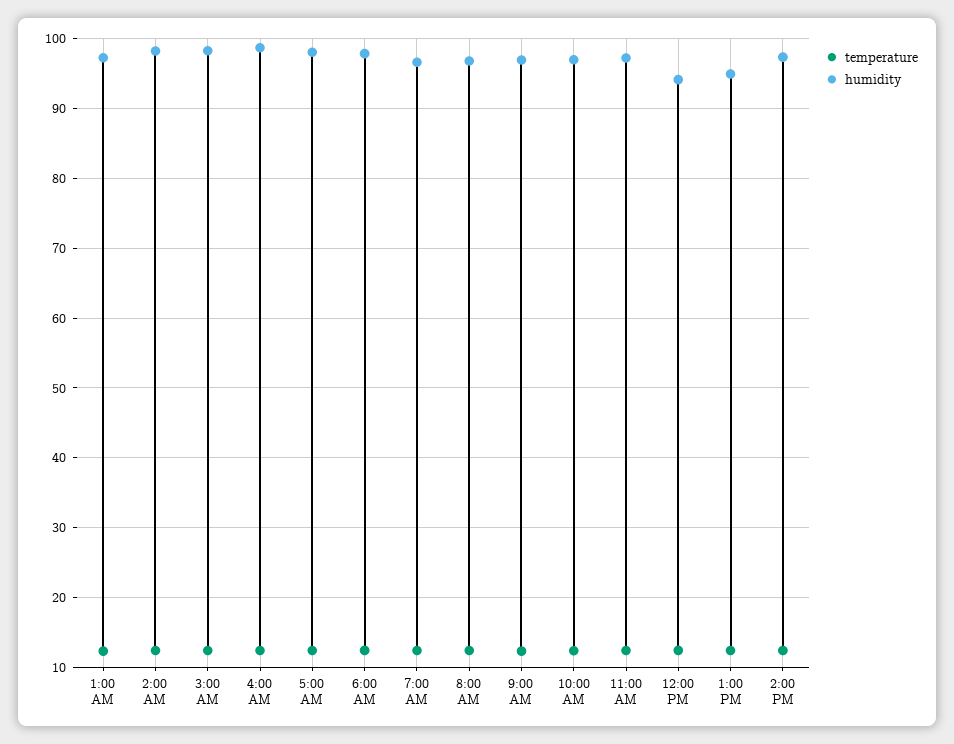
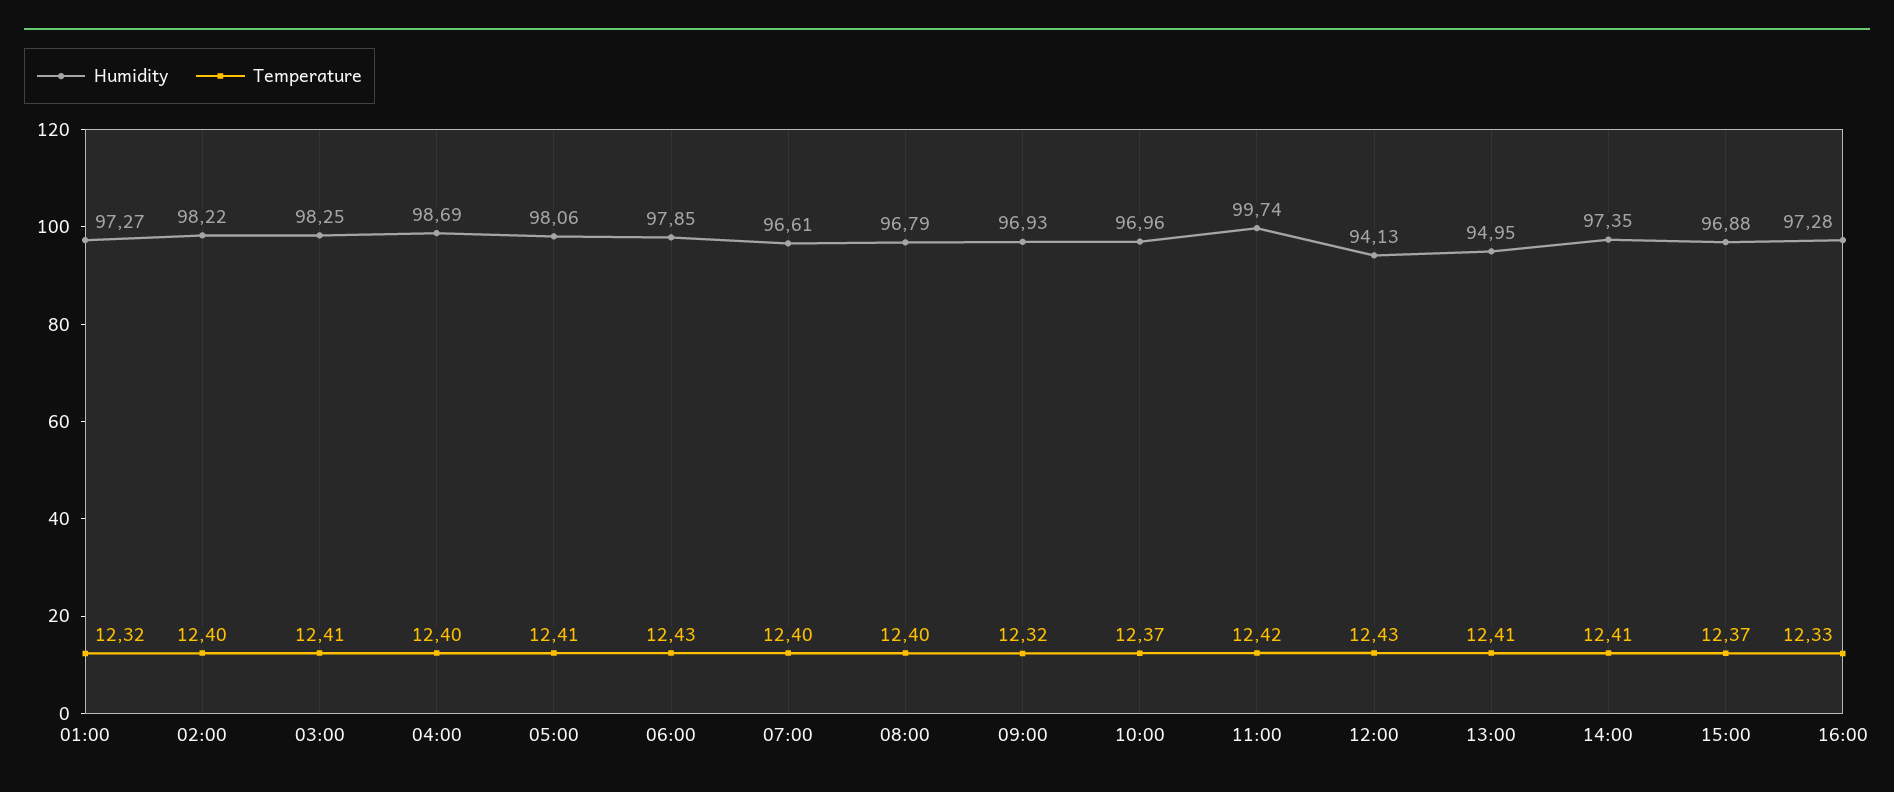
humidity, 11:00 AM: 97 -> 99.74
humidity, 15:00: none -> 96.88
temperature, 15:00: none -> 12.37
humidity, 16:00: none -> 97.28
temperature, 16:00: none -> 12.33

